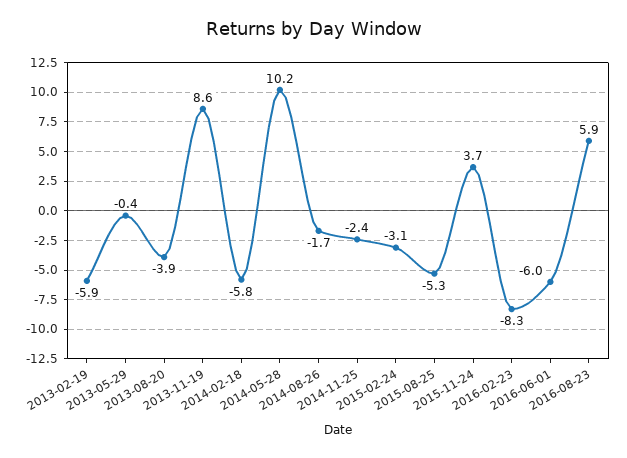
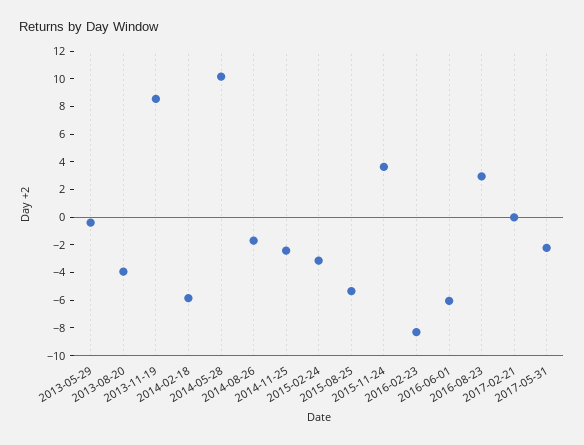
2013-02-19: -5.9 -> none
2016-08-23: 5.9 -> 3
2017-02-21: none -> 0
2017-05-31: none -> -2

